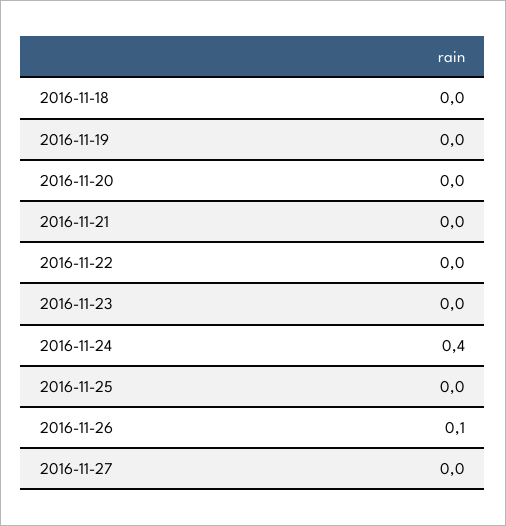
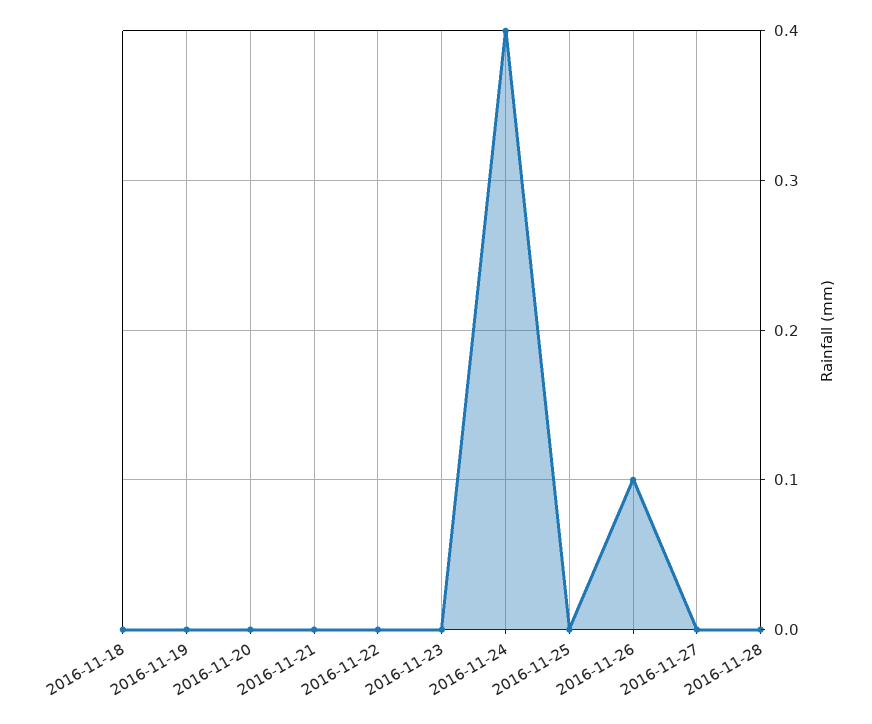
2016-11-28: none -> 0

